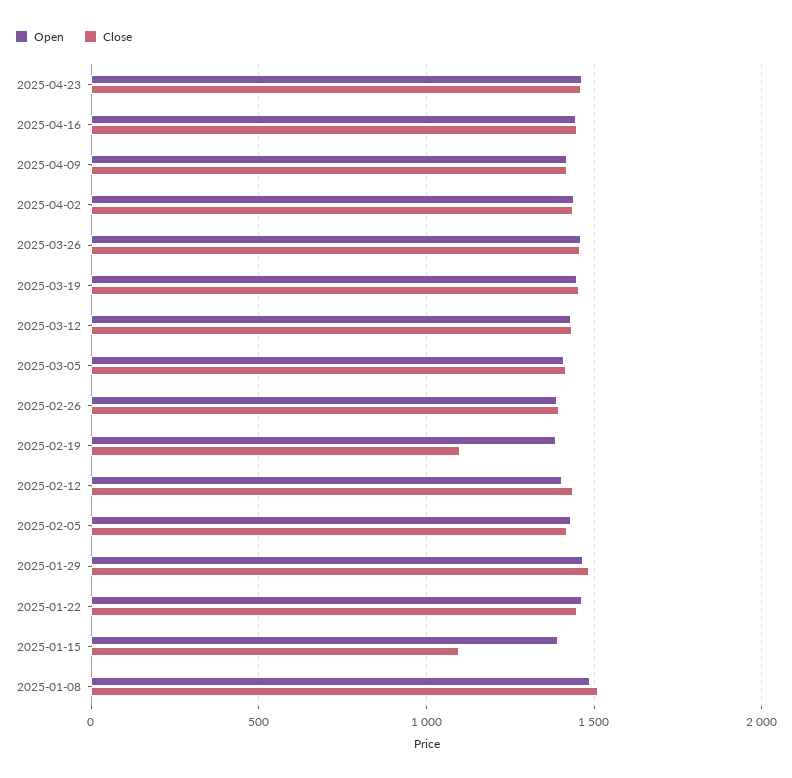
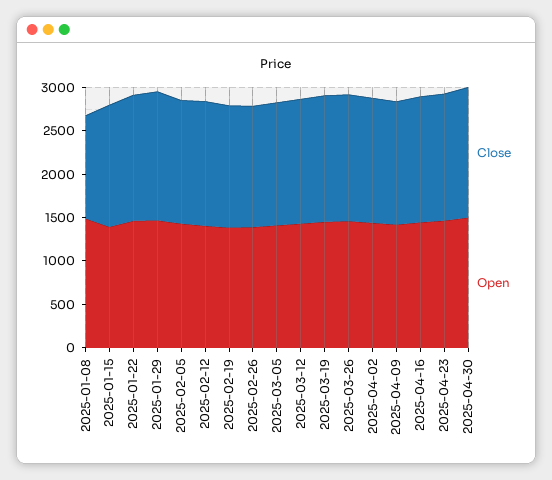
Close, 2025-02-19: 1100 -> 1400
Close, 2025-01-15: 1100 -> 1400
Close, 2025-01-08: 1500 -> 1200
Close, 2025-04-30: none -> 1500
Open, 2025-04-30: none -> 1500

